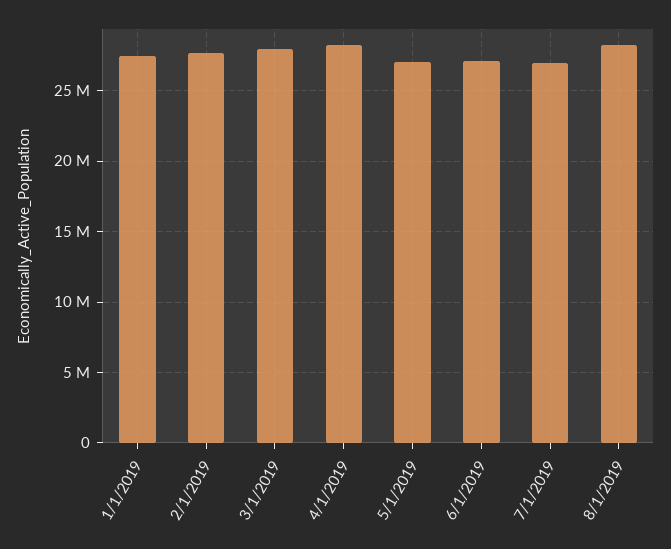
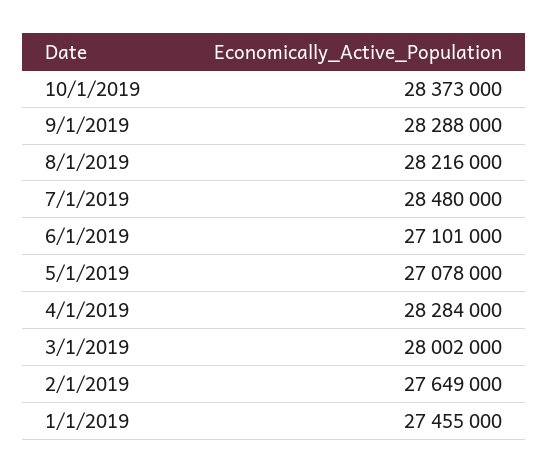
7/1/2019: 27000000 -> 28480000
10/1/2019: none -> 28373000
9/1/2019: none -> 28288000

